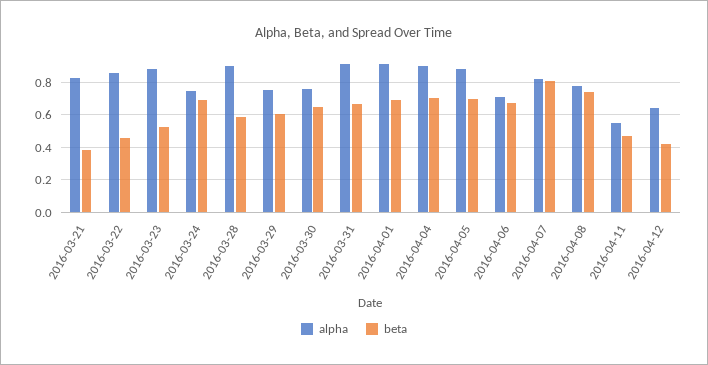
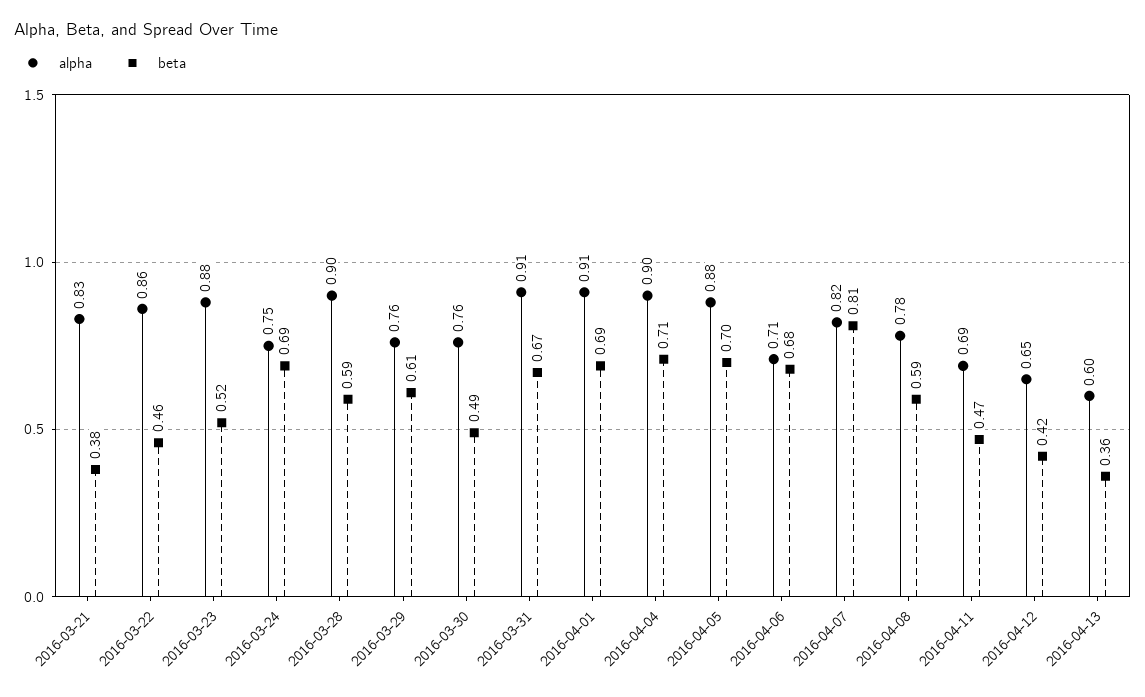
beta, 2016-03-30: 0.65 -> 0.49
beta, 2016-04-08: 0.75 -> 0.59
alpha, 2016-04-11: 0.55 -> 0.69
alpha, 2016-04-13: none -> 0.6
beta, 2016-04-13: none -> 0.36

